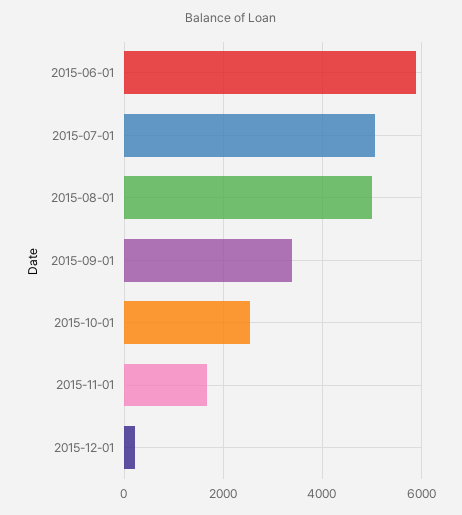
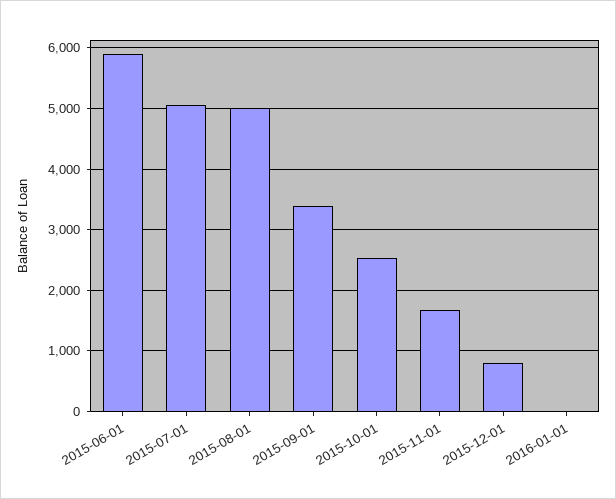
2015-12-01: 200 -> 800
2016-01-01: none -> 0

